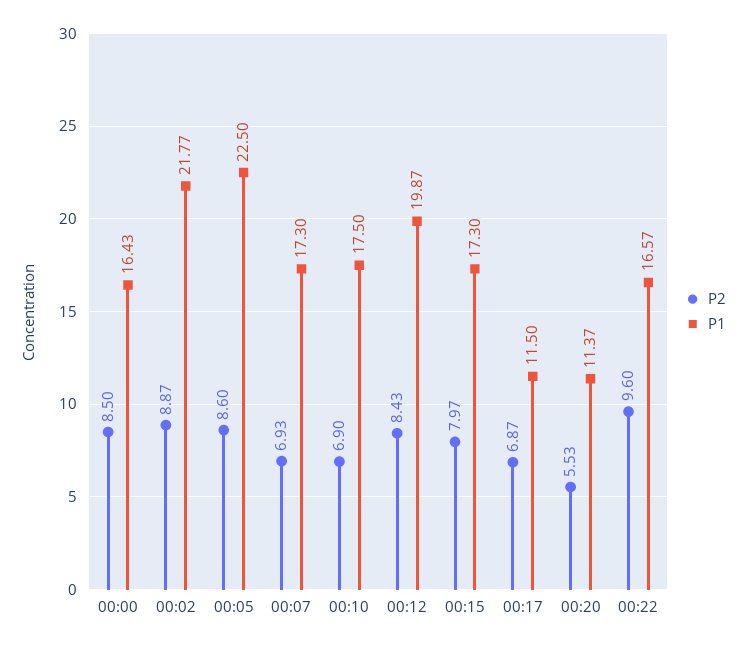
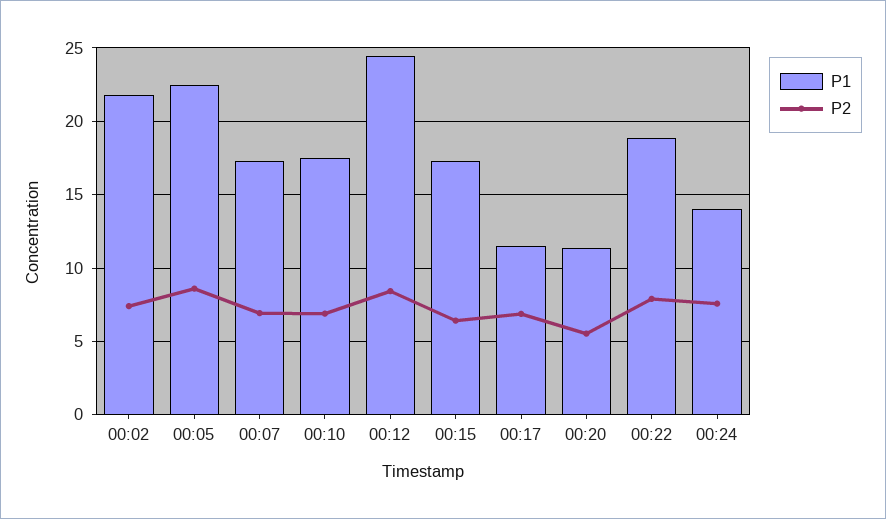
P2, 00:00: 8.5 -> none
P1, 00:00: 16.43 -> none
P2, 00:02: 8.87 -> 7.5
P1, 00:12: 19.87 -> 24.5
P2, 00:15: 7.97 -> 6.5
P2, 00:22: 9.6 -> 8
P1, 00:22: 16.57 -> 19
P1, 00:24: none -> 14
P2, 00:24: none -> 7.5

